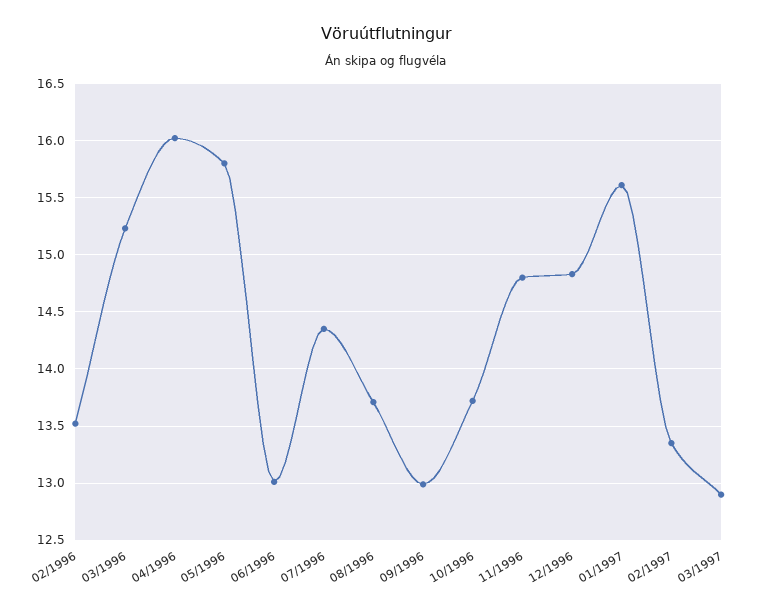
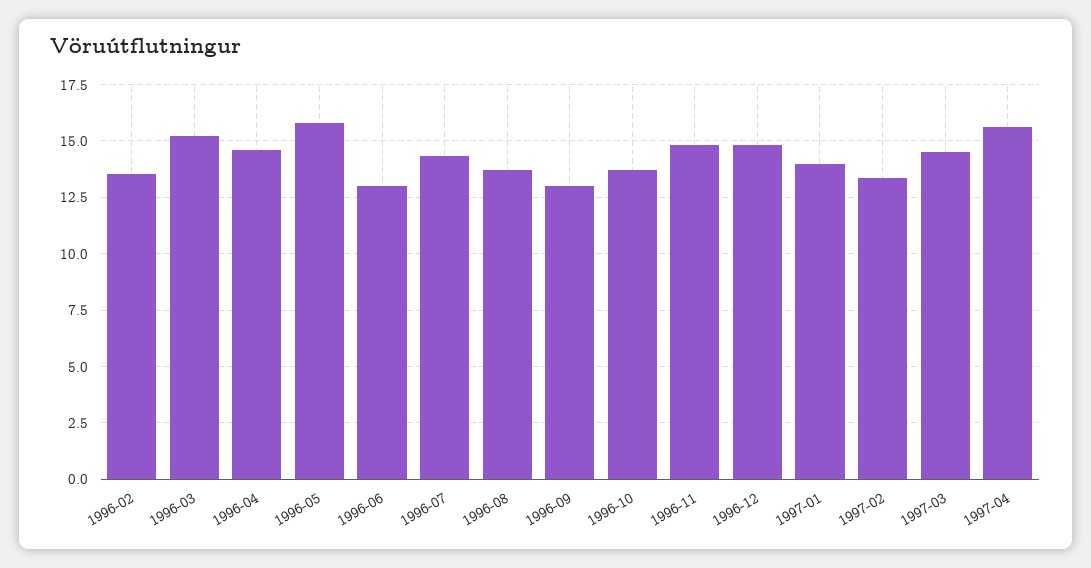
04/1996: 16 -> 14.5
01/1997: 15.6 -> 14
03/1997: 12.9 -> 14.5
1997-04: none -> 15.5

